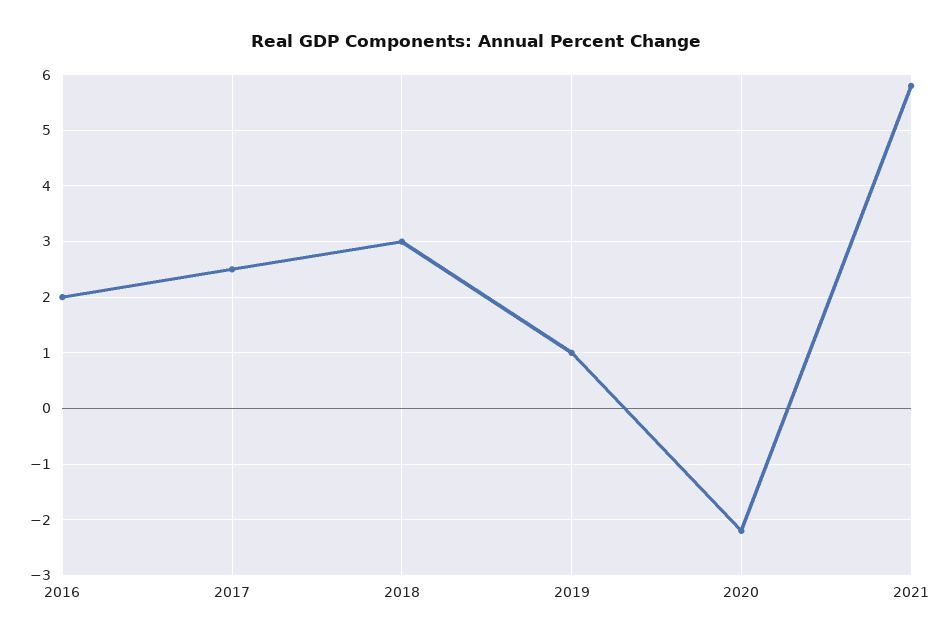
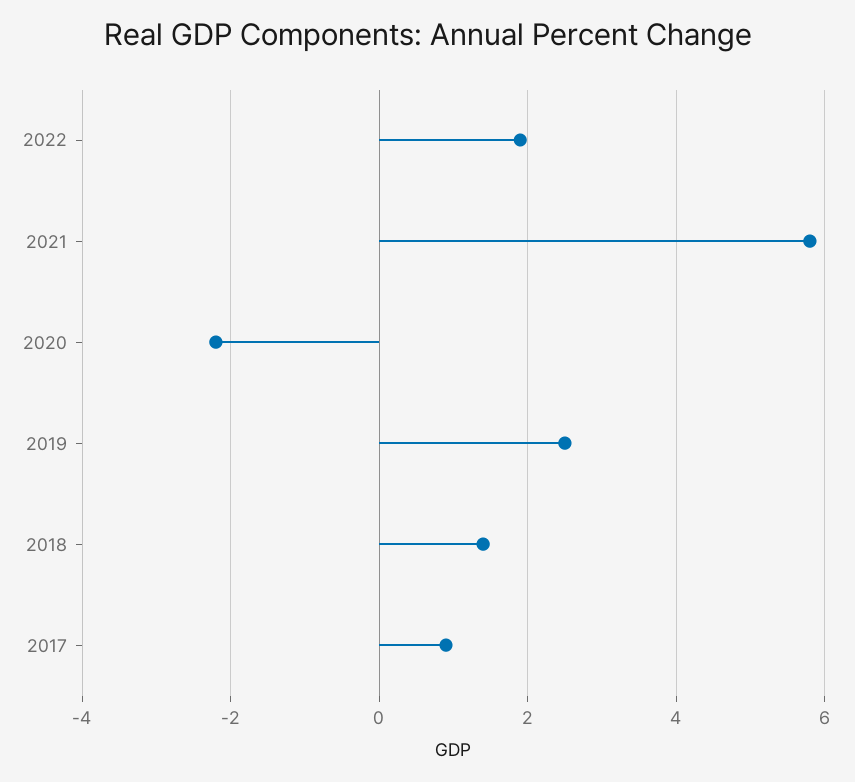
2016: 2 -> none
2017: 2.5 -> 1
2018: 3 -> 1.5
2019: 1 -> 2.5
2022: none -> 2

